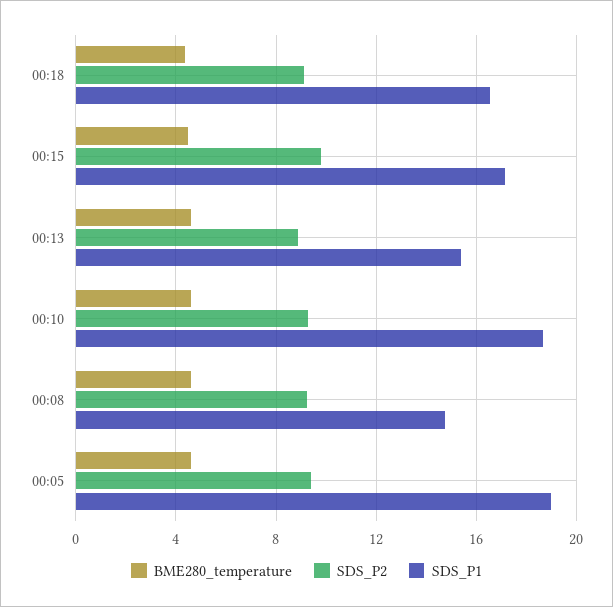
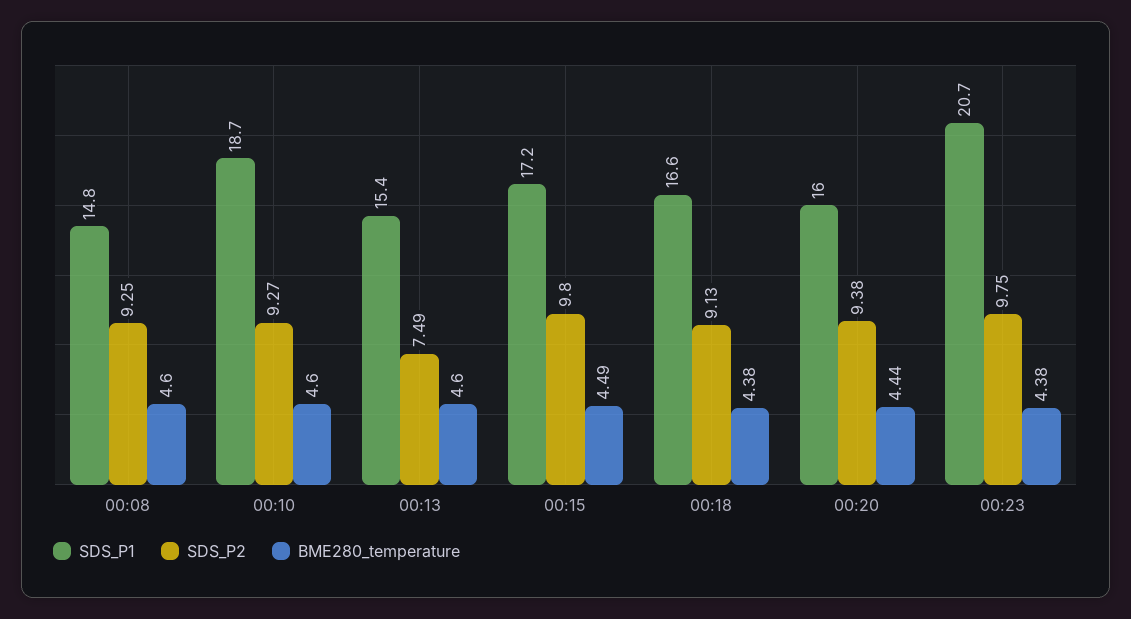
SDS_P2, 00:13: 9 -> 7.49
BME280_temperature, 00:05: 4.5 -> none
SDS_P2, 00:05: 9.5 -> none
SDS_P1, 00:05: 19 -> none
SDS_P1, 00:20: none -> 16
SDS_P2, 00:20: none -> 9.38
BME280_temperature, 00:20: none -> 4.44
SDS_P1, 00:23: none -> 20.7
SDS_P2, 00:23: none -> 9.75
BME280_temperature, 00:23: none -> 4.38

